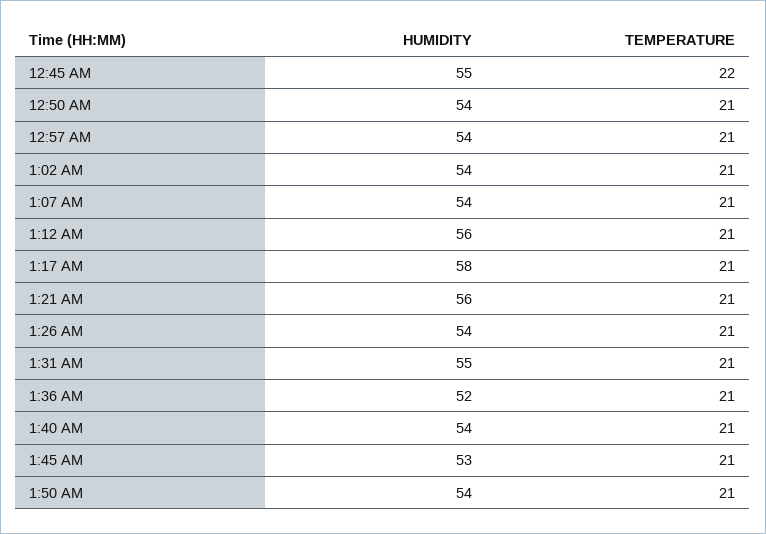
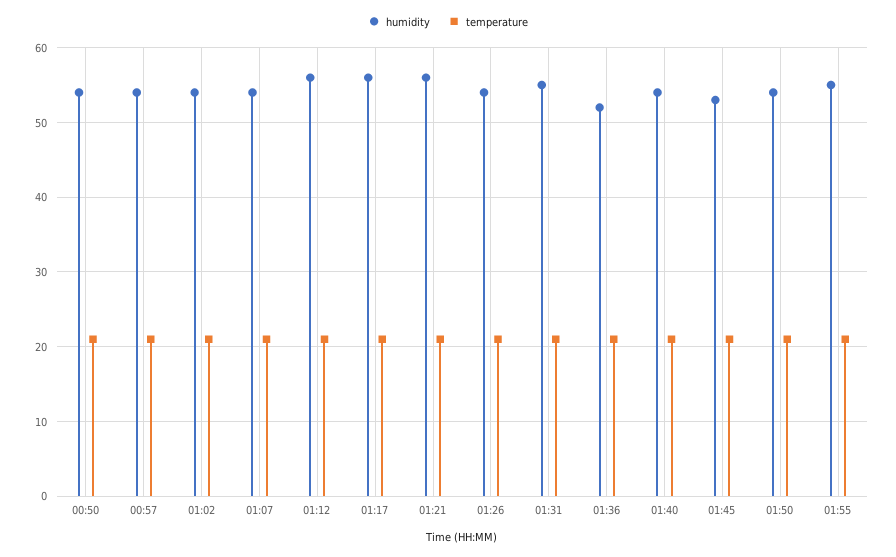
HUMIDITY, 12:45 AM: 55 -> none
TEMPERATURE, 12:45 AM: 22 -> none
HUMIDITY, 1:17 AM: 58 -> 56
HUMIDITY, 01:55: none -> 55
TEMPERATURE, 01:55: none -> 21

